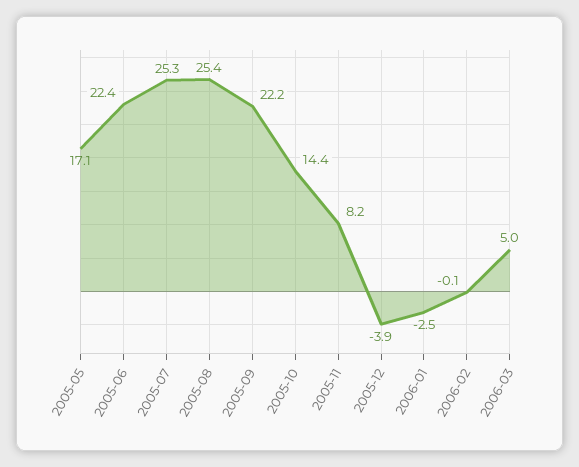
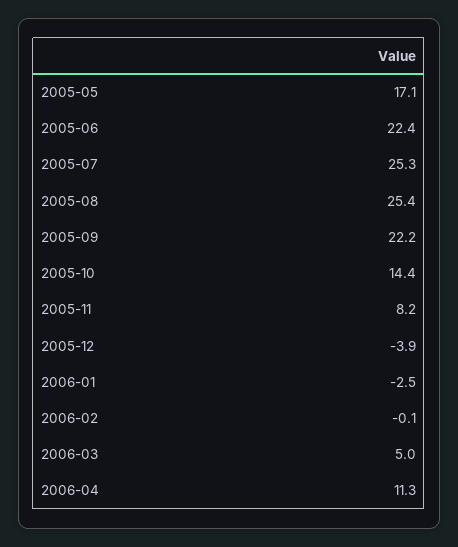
2006-04: none -> 11.3

